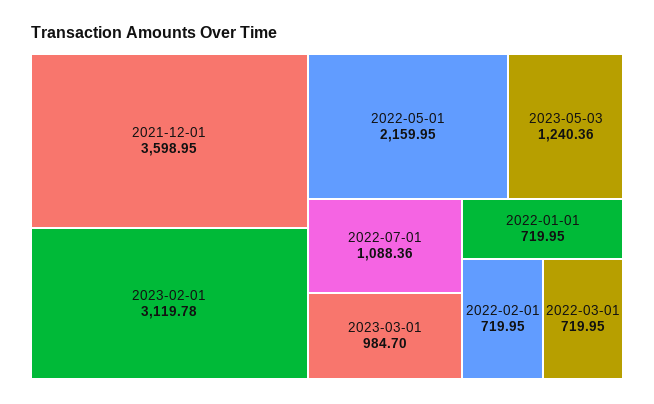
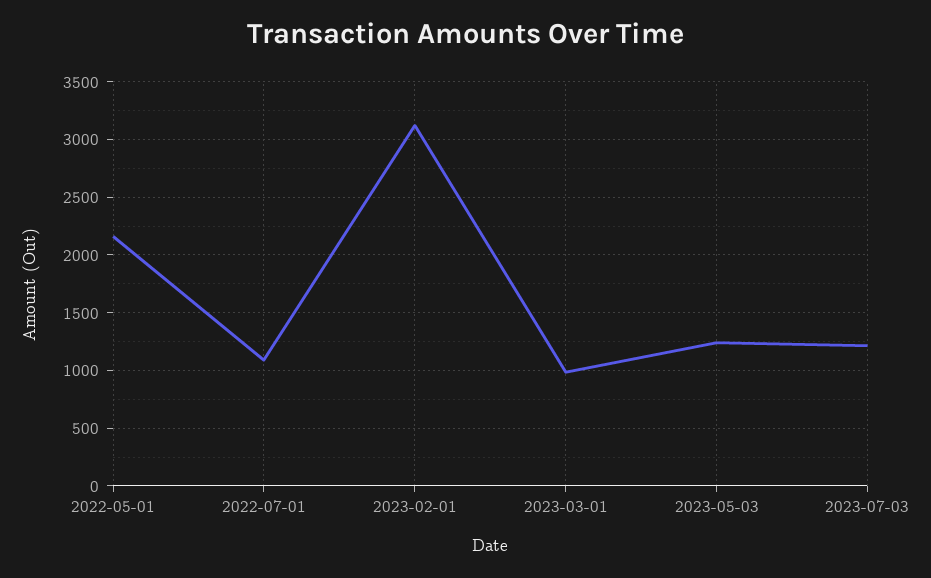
2021-12-01: 3598.95 -> none
2022-01-01: 719.95 -> none
2022-02-01: 719.95 -> none
2022-03-01: 719.95 -> none
2023-07-03: none -> 1200

